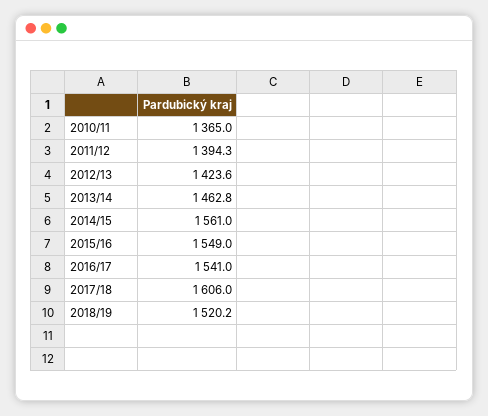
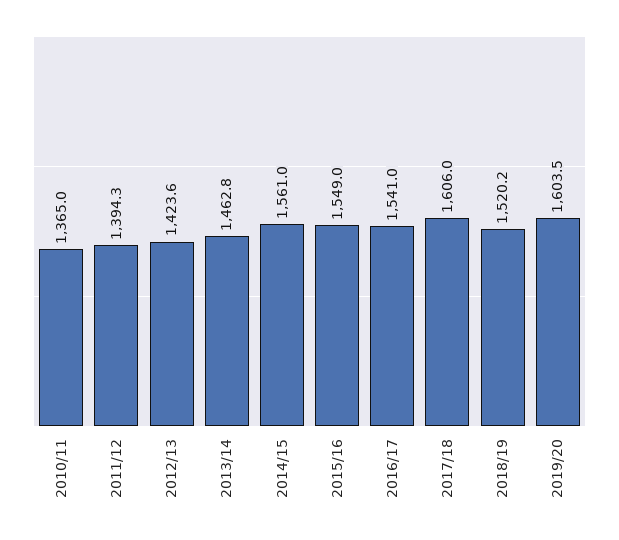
2019/20: none -> 1603.5

